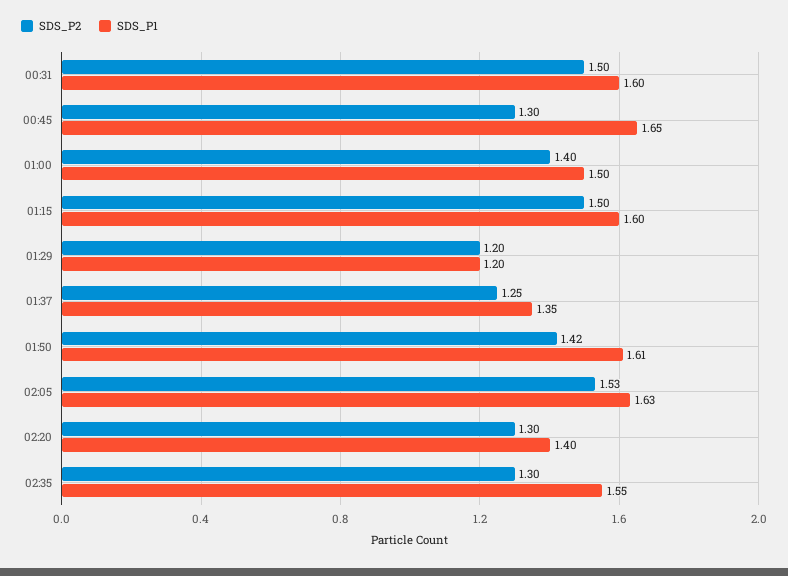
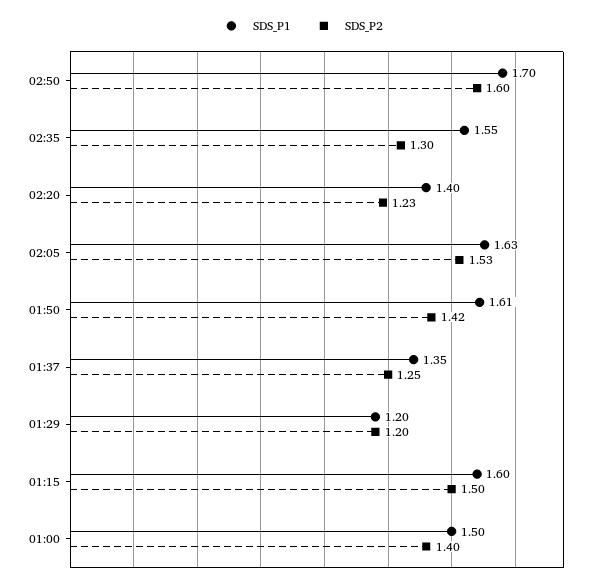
SDS_P2, 00:31: 1.5 -> none
SDS_P1, 00:31: 1.6 -> none
SDS_P2, 00:45: 1.3 -> none
SDS_P1, 00:45: 1.65 -> none
SDS_P2, 02:20: 1.3 -> 1.23
SDS_P1, 02:50: none -> 1.7
SDS_P2, 02:50: none -> 1.6

